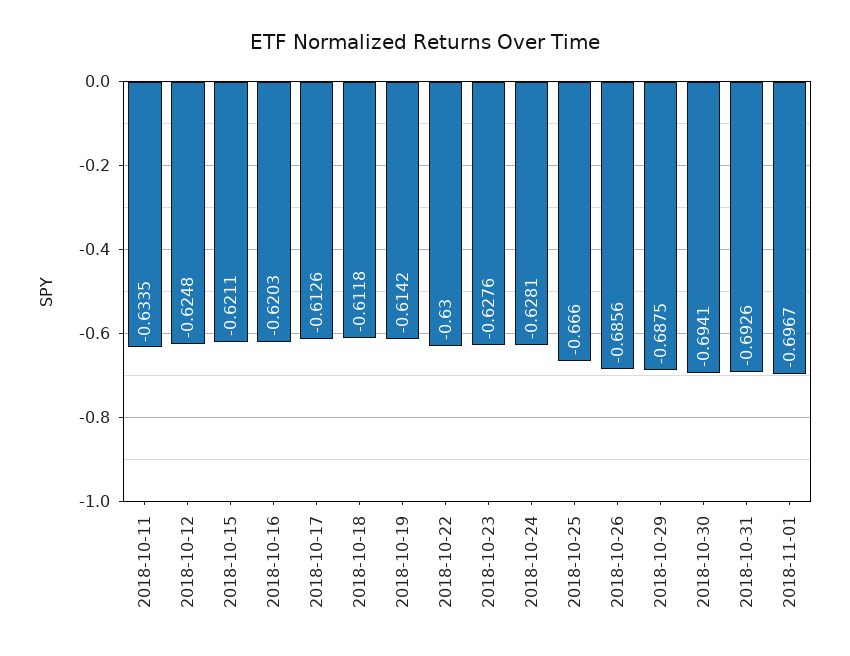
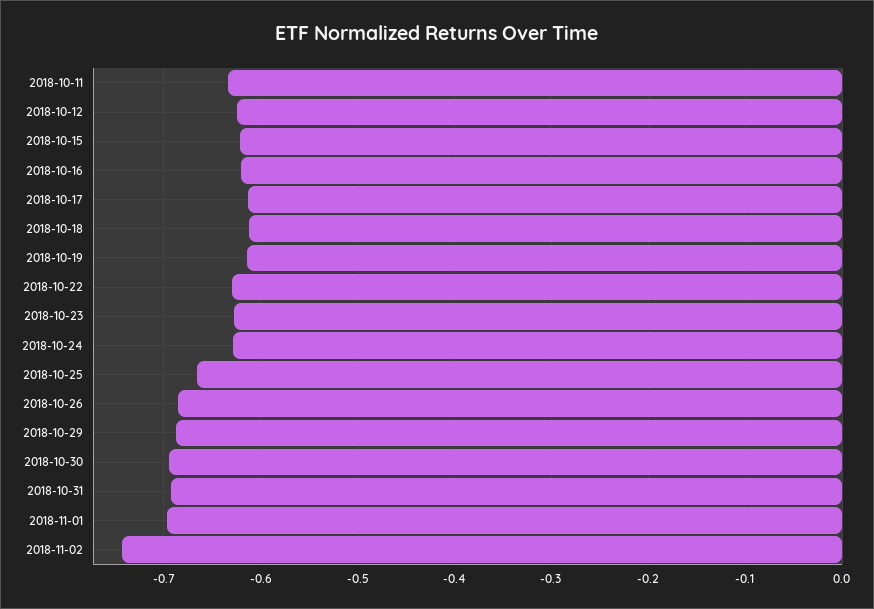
2018-11-02: none -> -0.74

